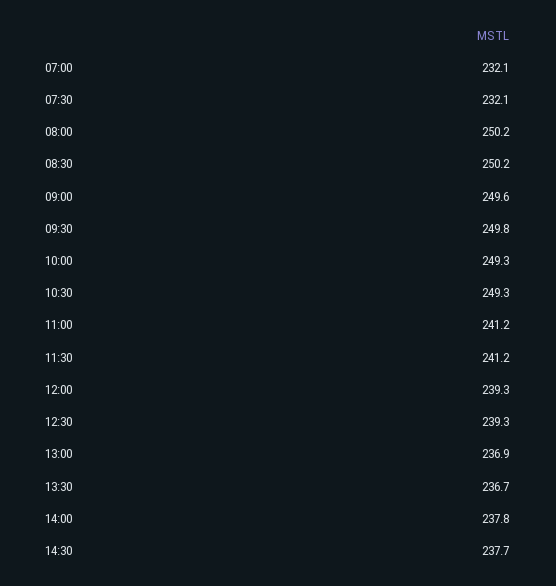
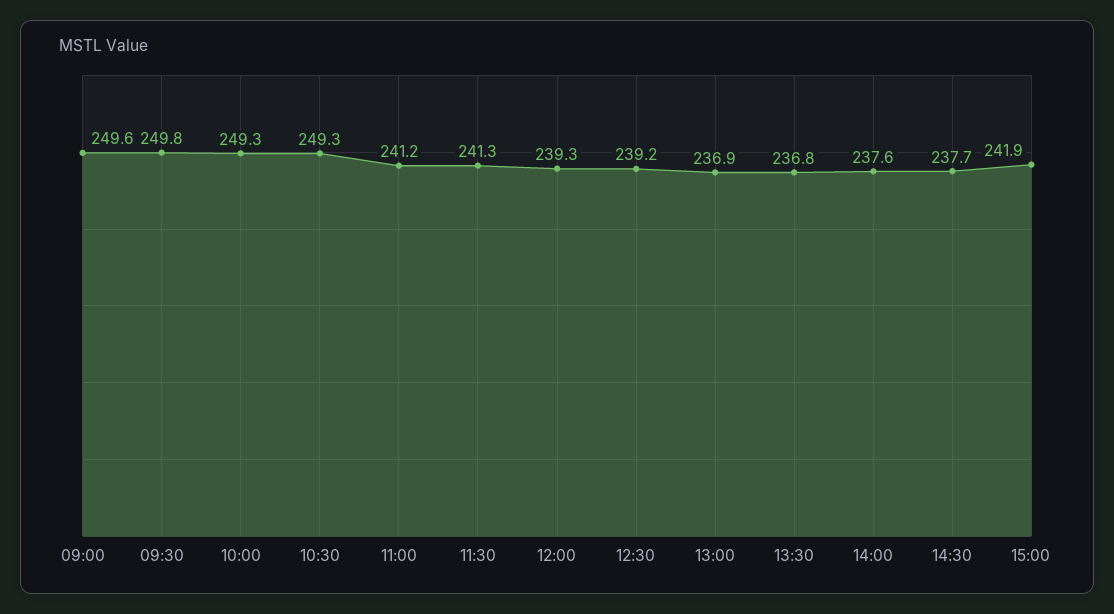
07:00: 232.1 -> none
07:30: 232.1 -> none
08:00: 250.2 -> none
08:30: 250.2 -> none
11:30: 241.2 -> 241.3
12:30: 239.3 -> 239.2
13:30: 236.7 -> 236.8
14:00: 237.8 -> 237.6
15:00: none -> 241.9

